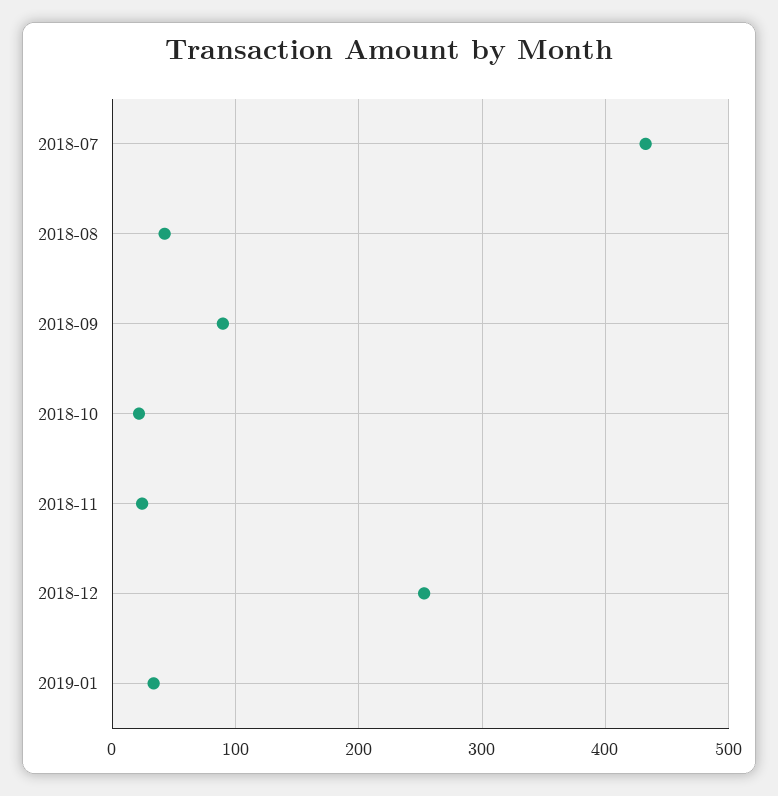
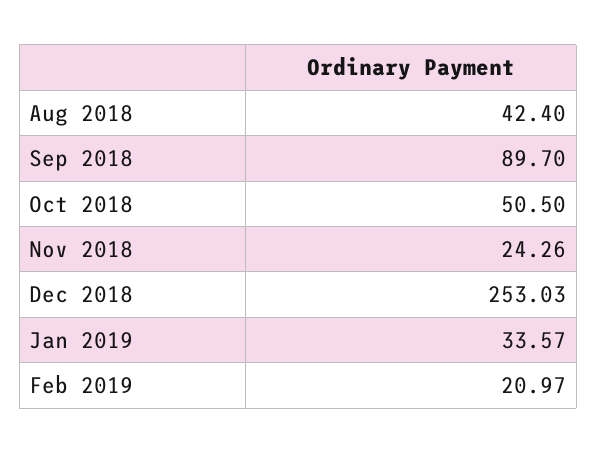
2018-07: 430 -> none
2018-10: 20 -> 50.5
Feb 2019: none -> 20.97

